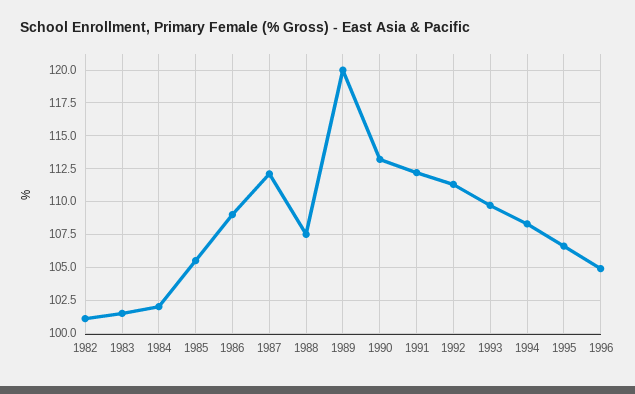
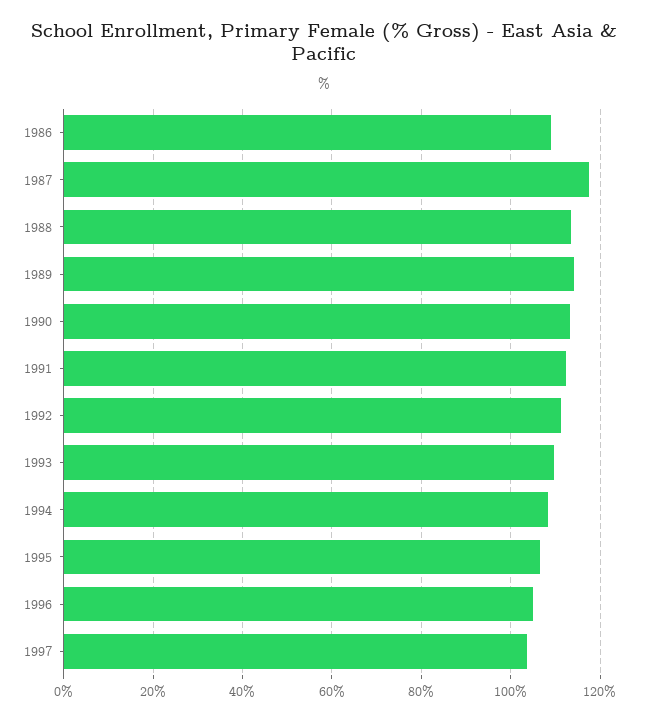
1982: 101 -> none
1983: 101.5 -> none
1984: 102 -> none
1985: 105.5 -> none
1987: 112 -> 118
1988: 107.5 -> 114
1989: 120 -> 114
1997: none -> 104

